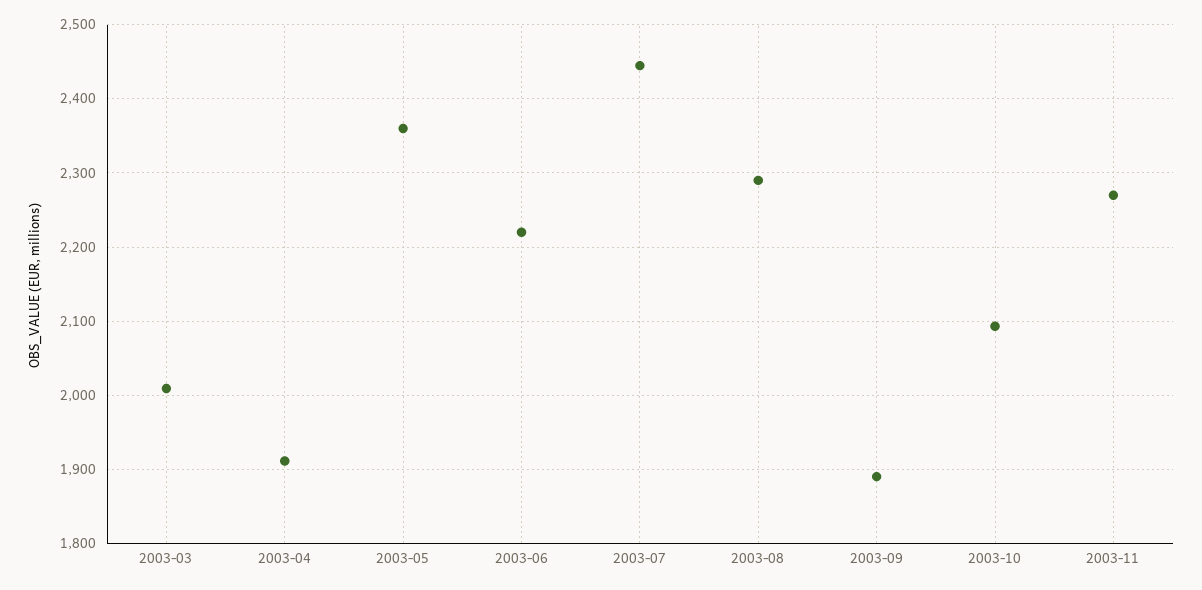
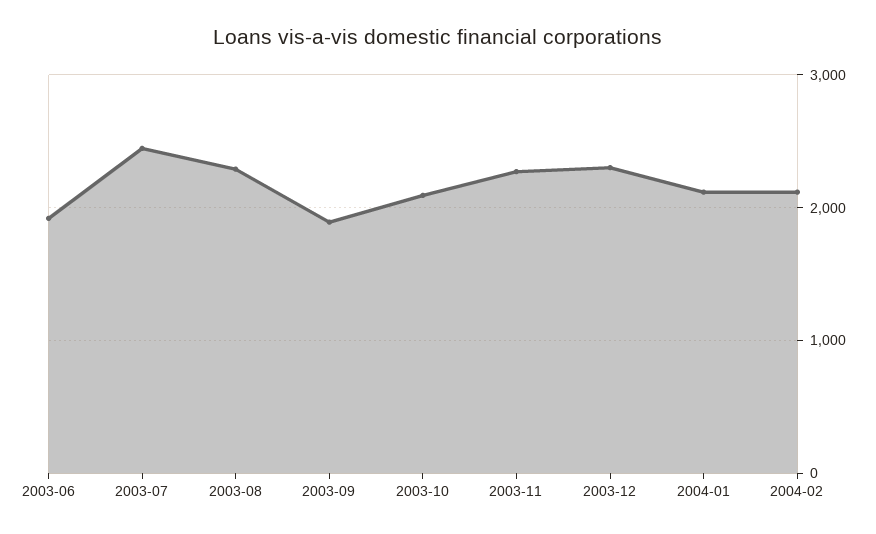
2003-03: 2010 -> none
2003-04: 1910 -> none
2003-05: 2360 -> none
2003-06: 2220 -> 1900
2003-12: none -> 2300
2004-01: none -> 2100
2004-02: none -> 2100

